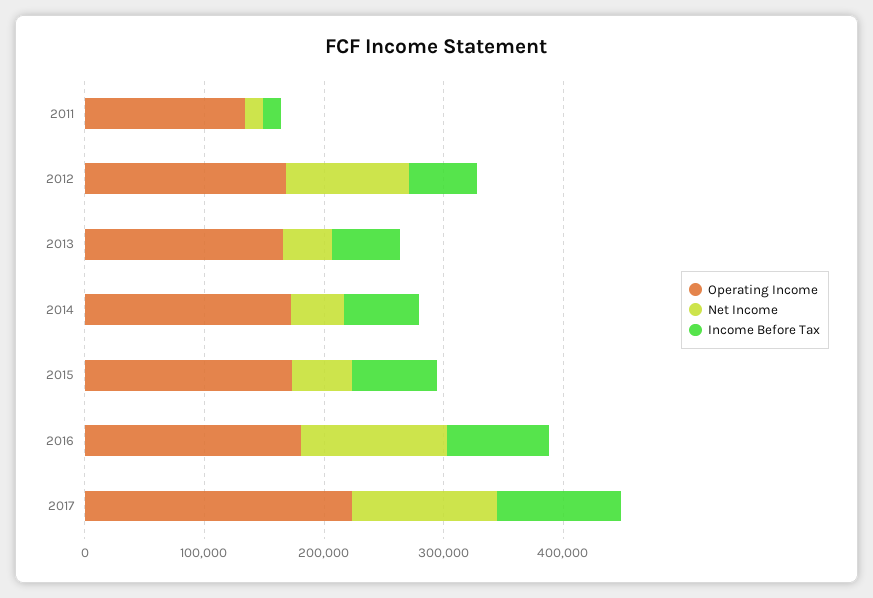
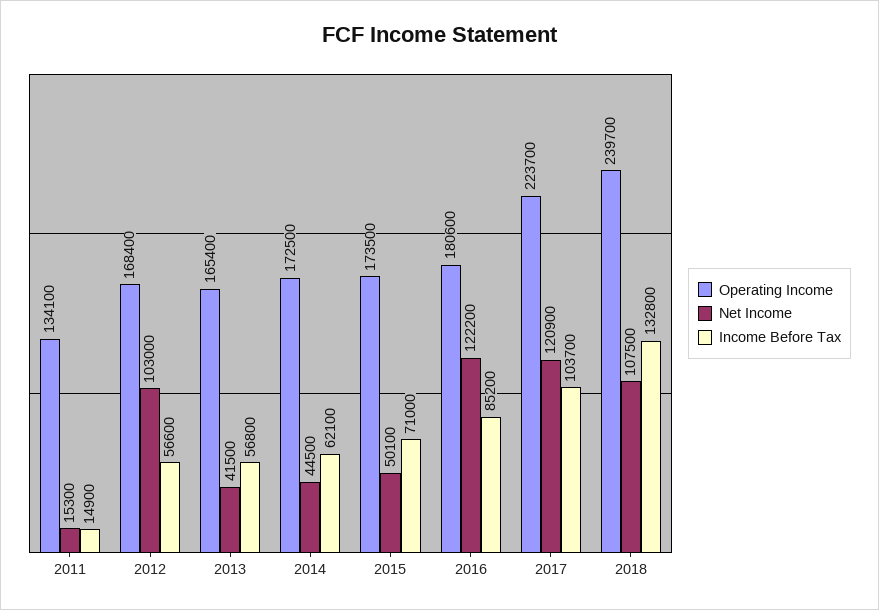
Operating Income, 2018: none -> 239700
Net Income, 2018: none -> 107500
Income Before Tax, 2018: none -> 132800

